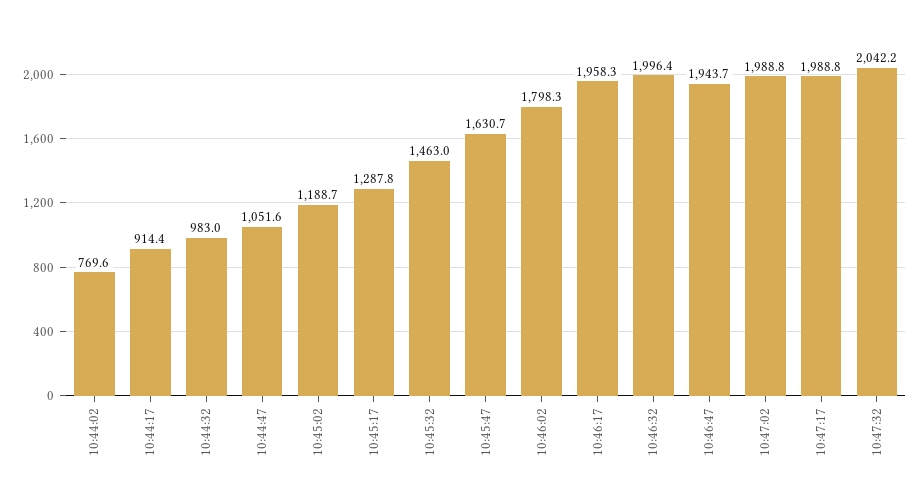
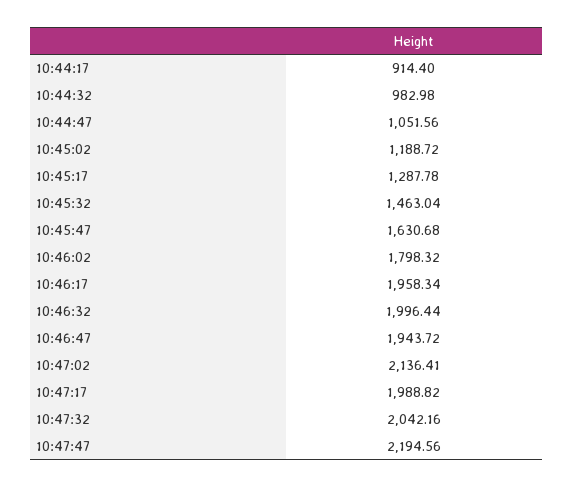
10:44:02: 769.6 -> none
10:47:02: 1988.8 -> 2136.41
10:47:47: none -> 2194.56

